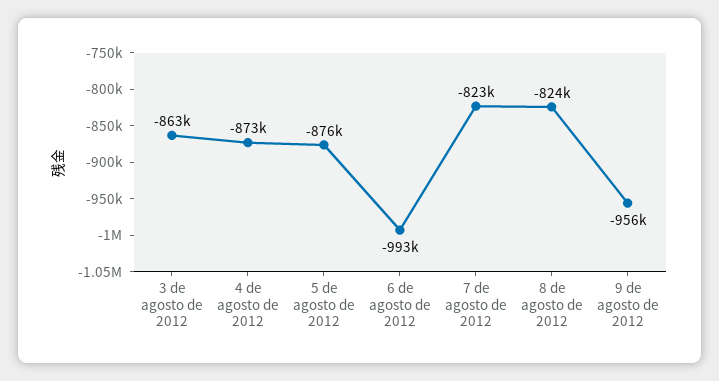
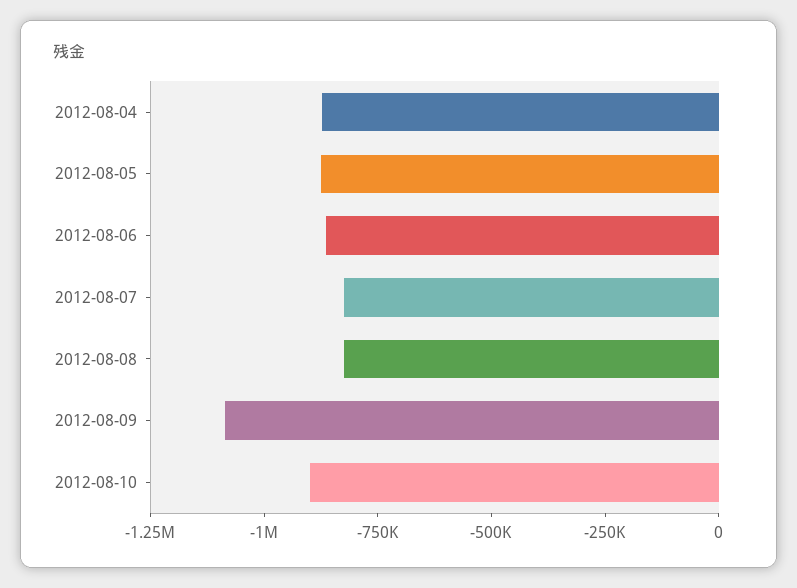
3 de agosto de 2012: -863000 -> none
6 de agosto de 2012: -993000 -> -850000
9 de agosto de 2012: -956000 -> -1100000
2012-08-10: none -> -900000

